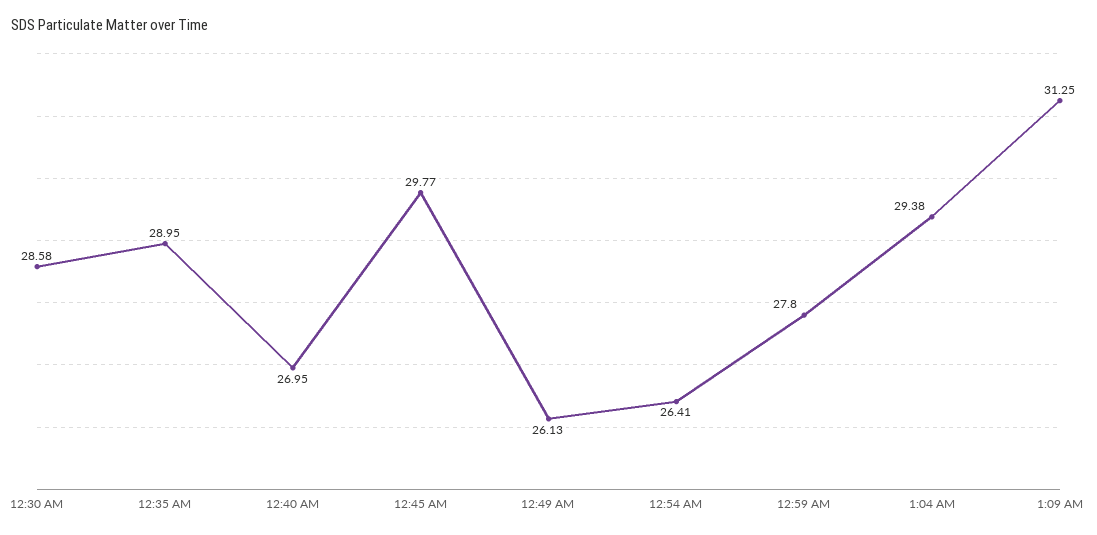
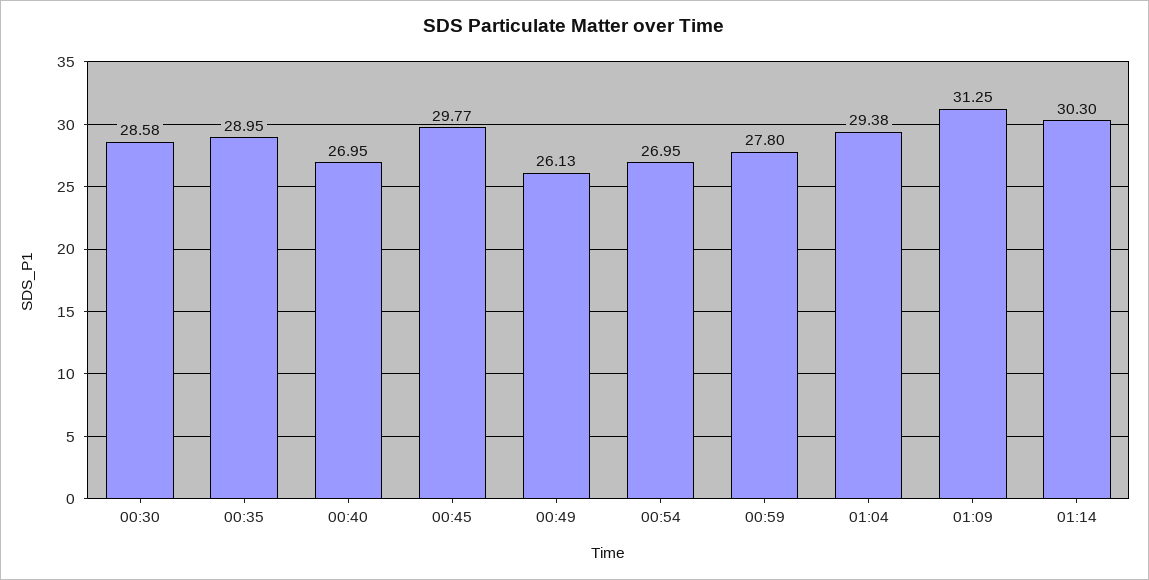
12:54 AM: 26.41 -> 26.95
01:14: none -> 30.3

